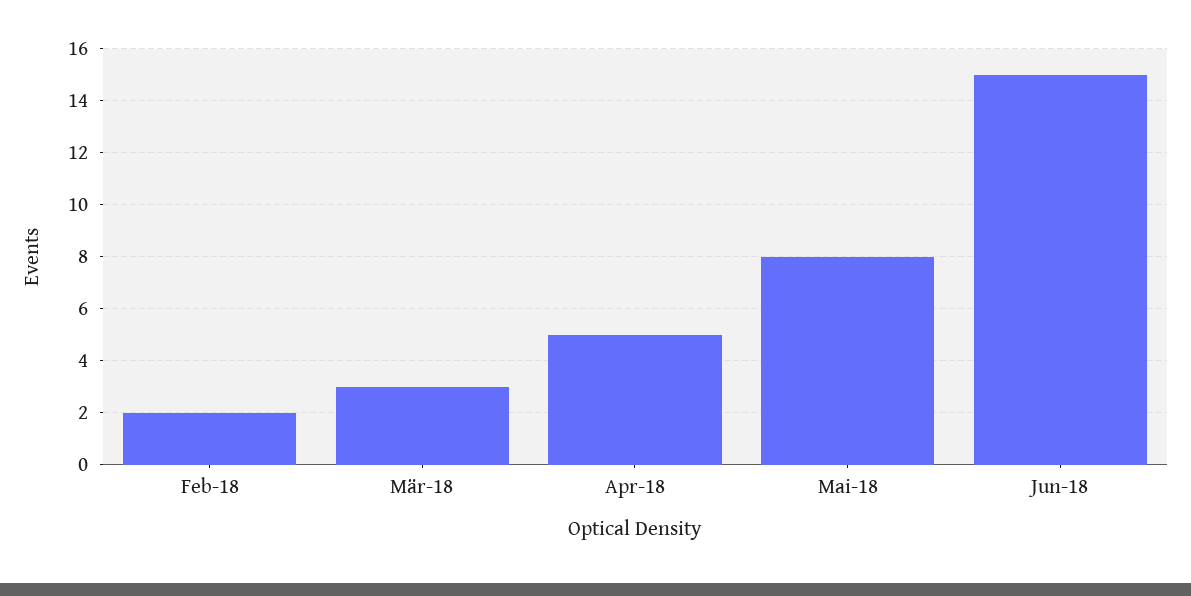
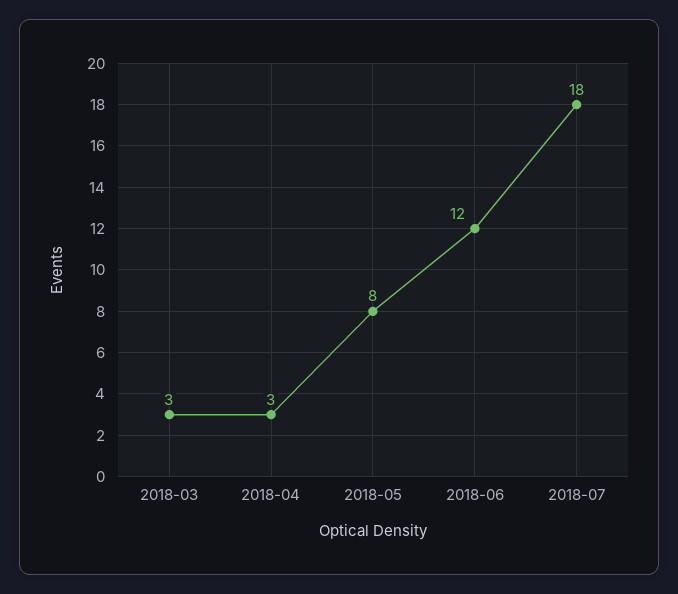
Feb-18: 2 -> none
Apr-18: 5 -> 3
Jun-18: 15 -> 12
2018-07: none -> 18

